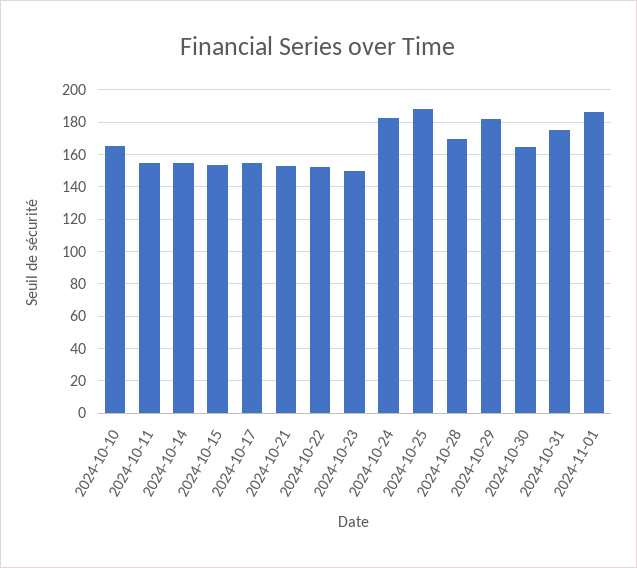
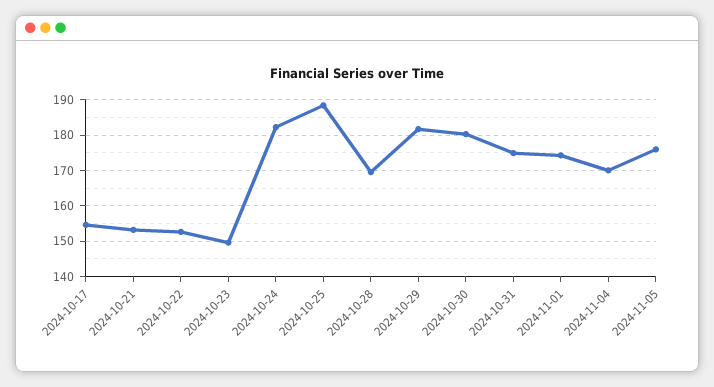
2024-10-10: 165 -> none
2024-10-11: 155 -> none
2024-10-14: 155 -> none
2024-10-15: 155 -> none
2024-10-30: 165 -> 180
2024-11-01: 185 -> 174
2024-11-04: none -> 170
2024-11-05: none -> 176

